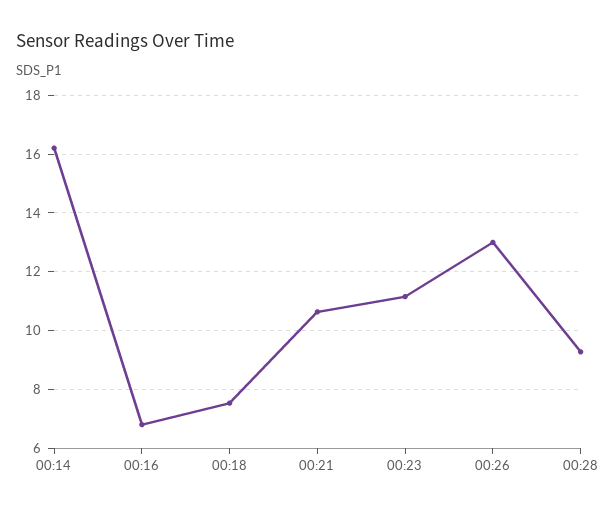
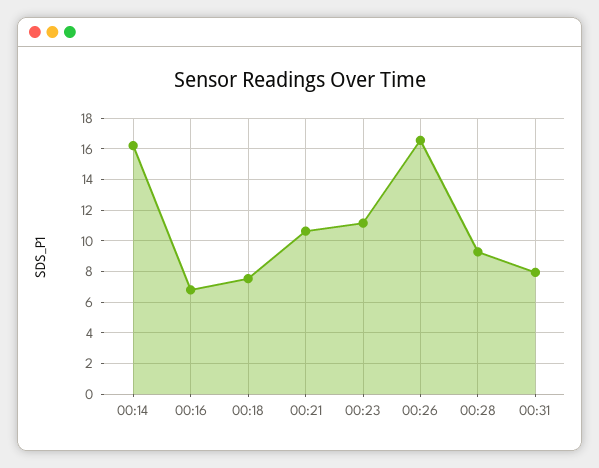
00:26: 13 -> 16.5
00:31: none -> 8

